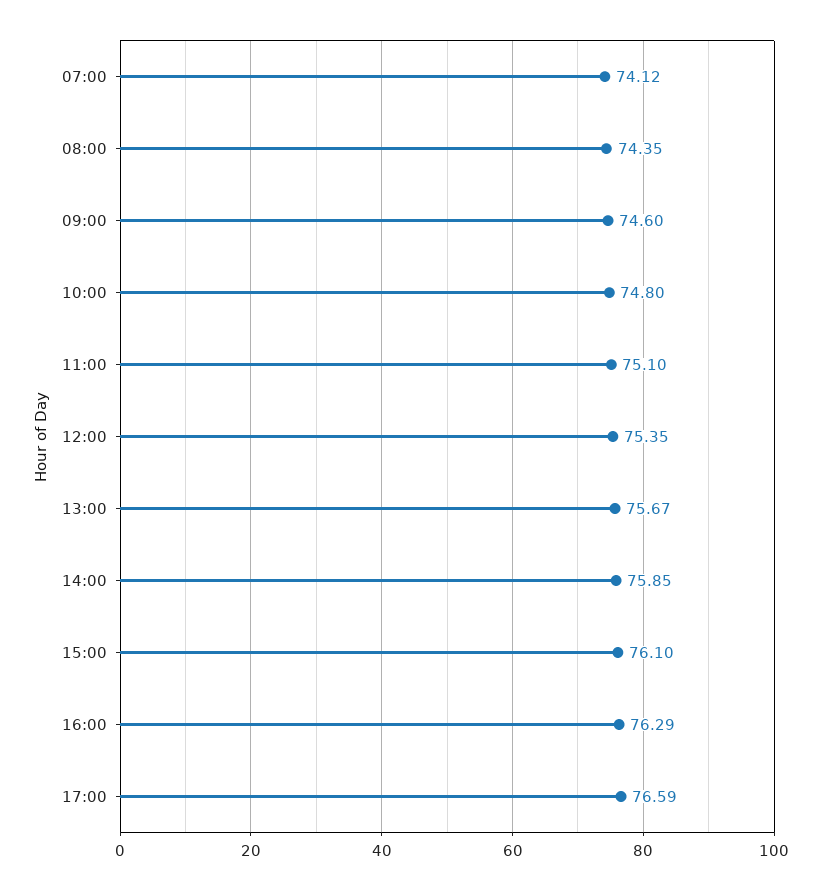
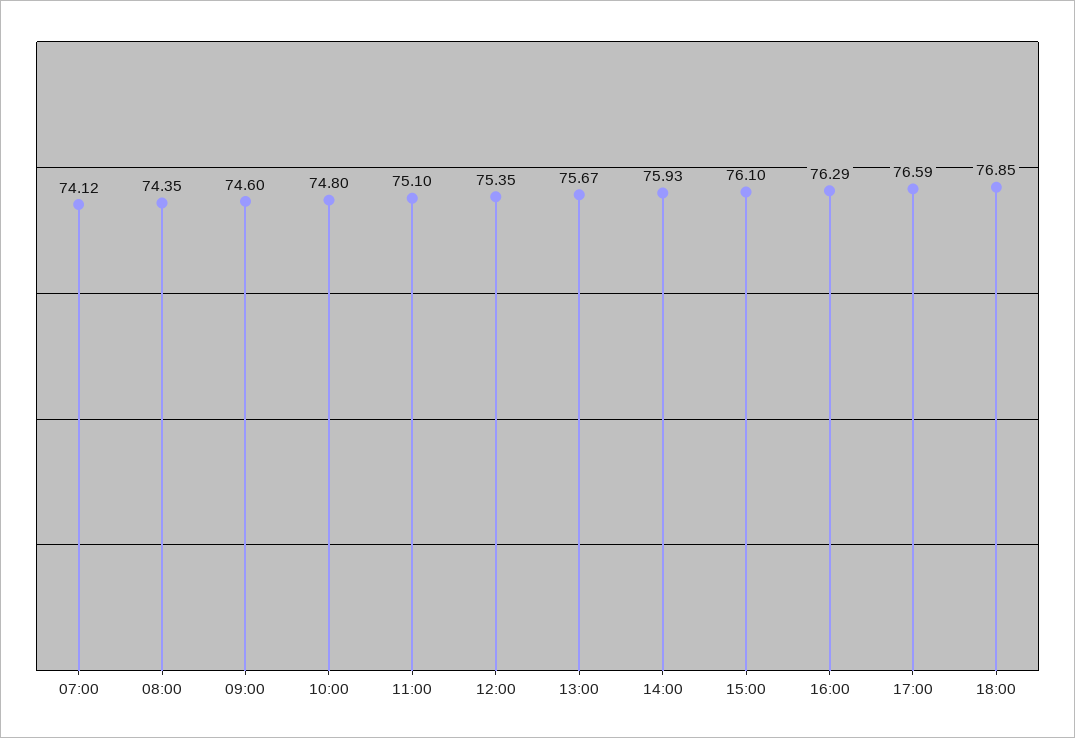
14:00: 75.85 -> 75.93
18:00: none -> 76.85

